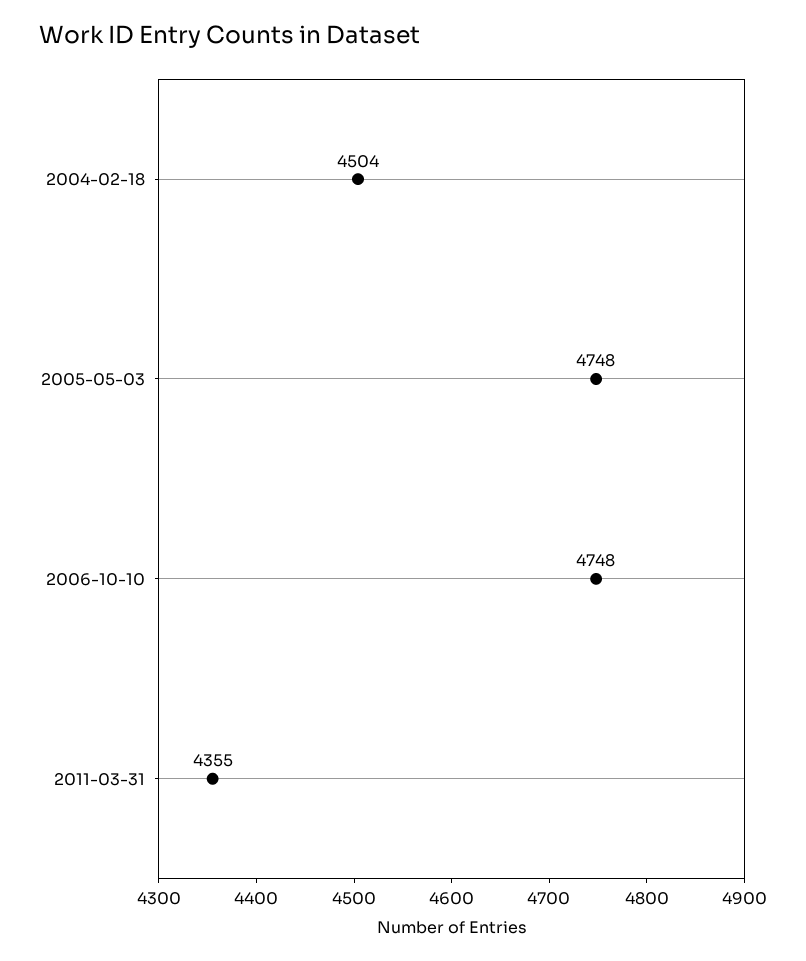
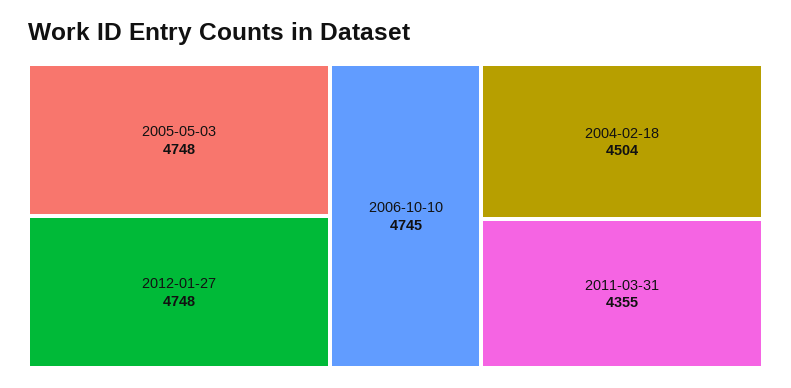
2006-10-10: 4748 -> 4745
2012-01-27: none -> 4748

